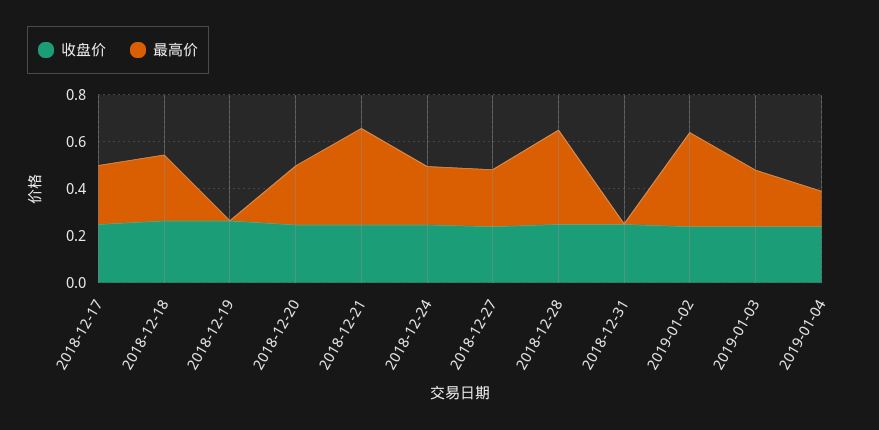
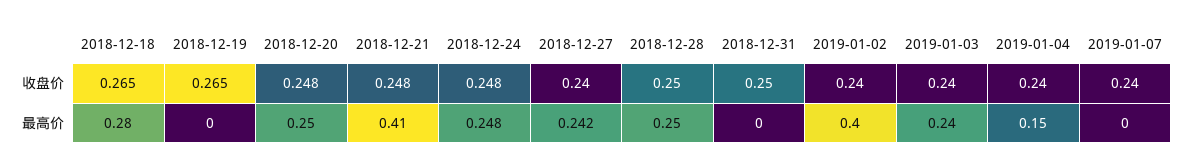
收盘价, 2018-12-17: 0.25 -> none
最高价, 2018-12-17: 0.25 -> none
最高价, 2018-12-28: 0.4 -> 0.25
收盘价, 2019-01-07: none -> 0.24
最高价, 2019-01-07: none -> 0

